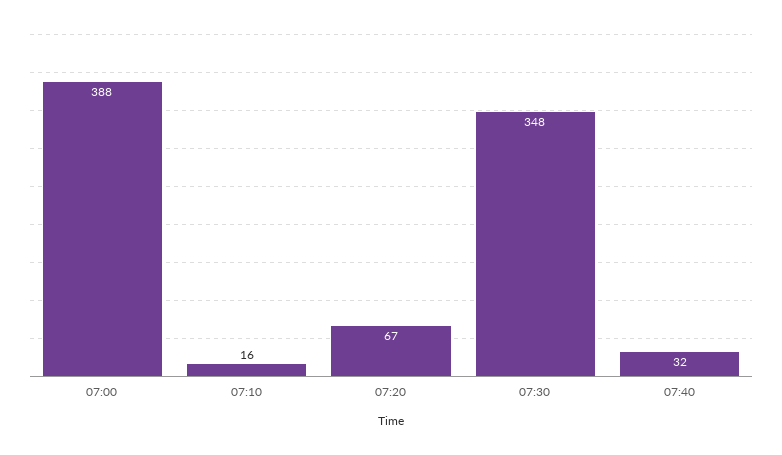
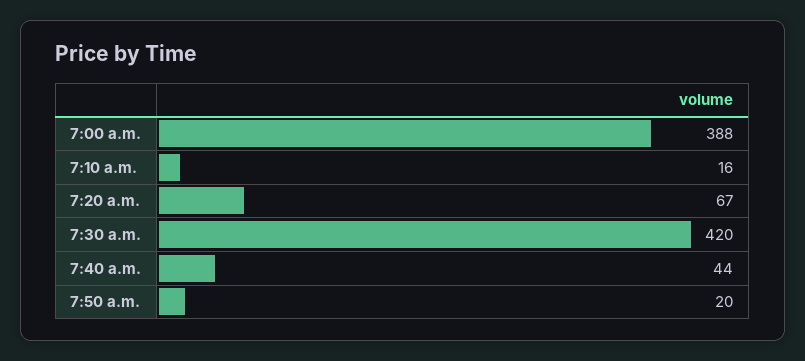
07:30: 348 -> 420
07:40: 32 -> 44
7:50 a.m.: none -> 20

